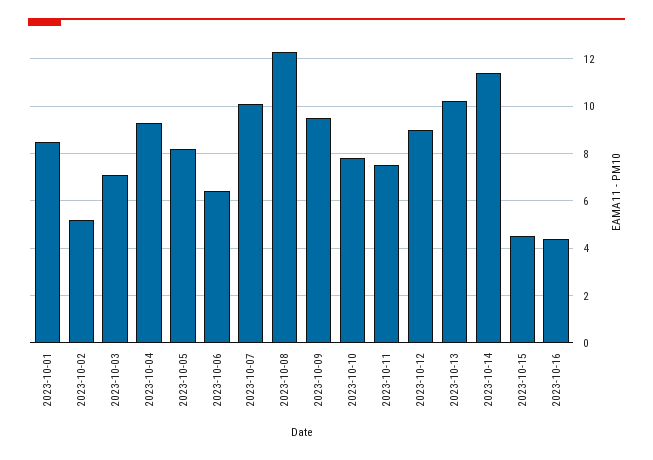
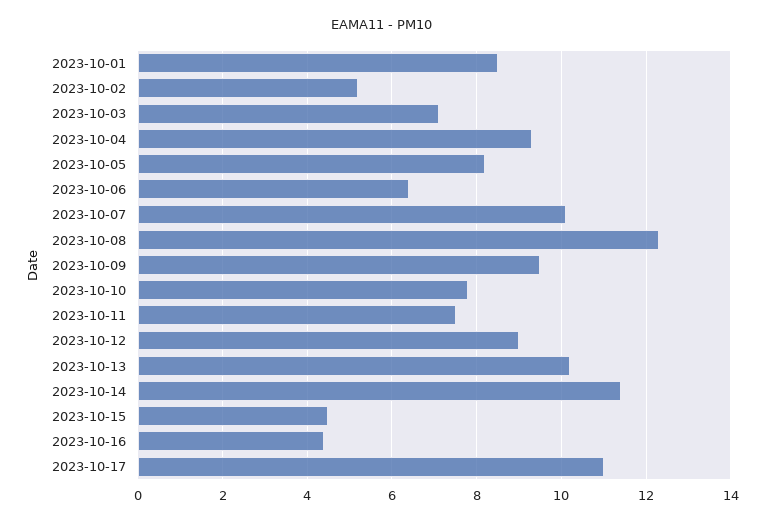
2023-10-17: none -> 11

